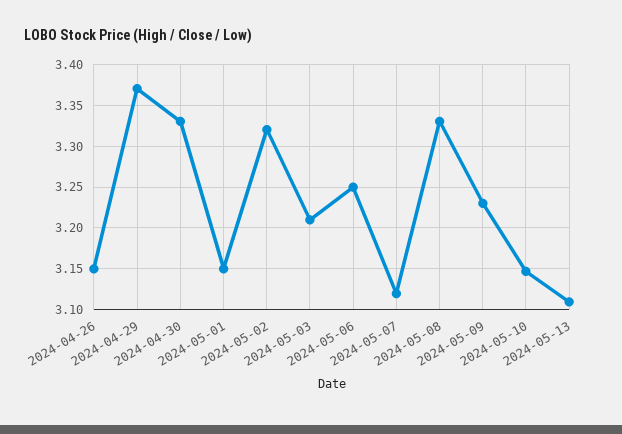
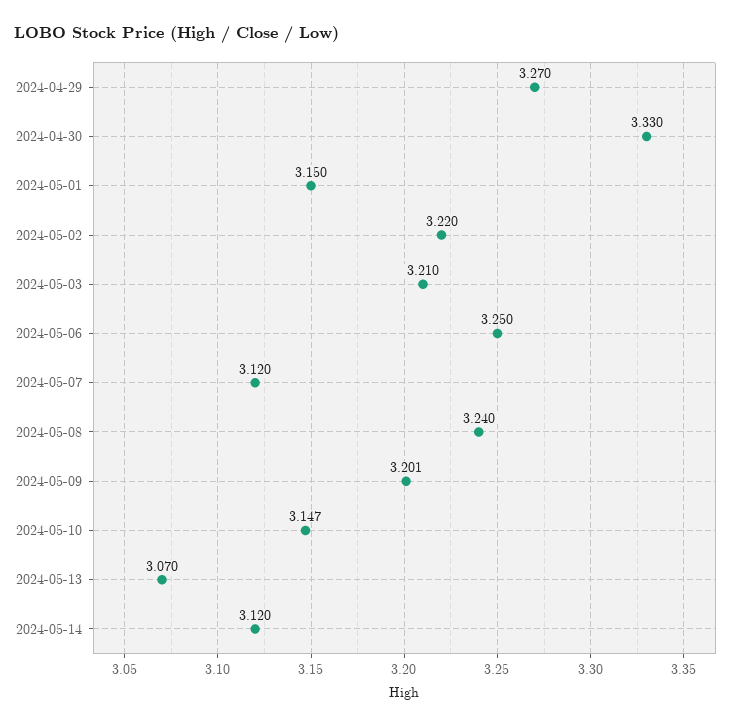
2024-04-26: 3.15 -> none
2024-04-29: 3.37 -> 3.27
2024-05-02: 3.32 -> 3.22
2024-05-08: 3.33 -> 3.24
2024-05-09: 3.23 -> 3.201
2024-05-13: 3.11 -> 3.07
2024-05-14: none -> 3.12

